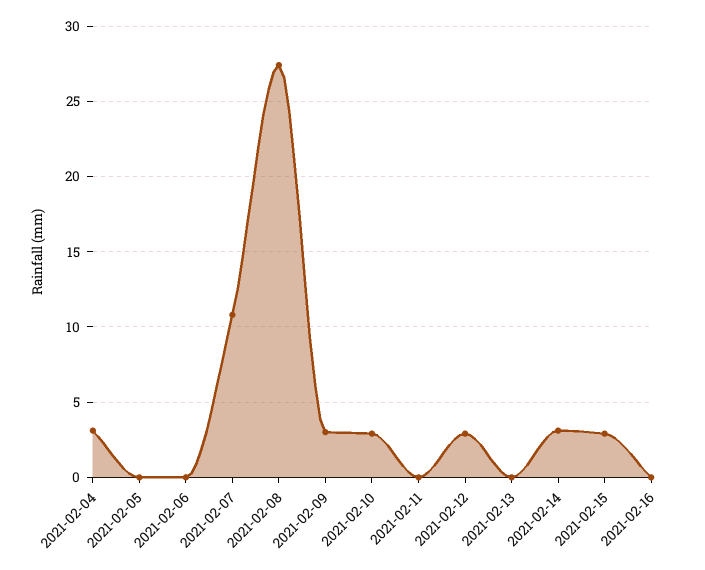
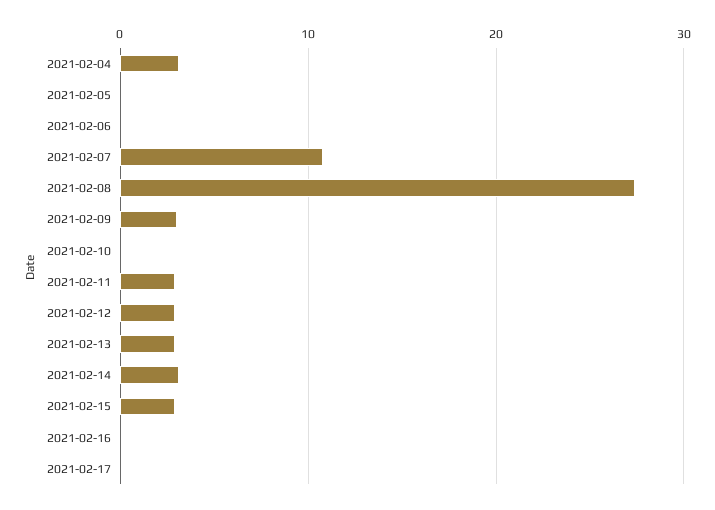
2021-02-10: 3 -> 0
2021-02-11: 0 -> 3
2021-02-13: 0 -> 3
2021-02-17: none -> 0

